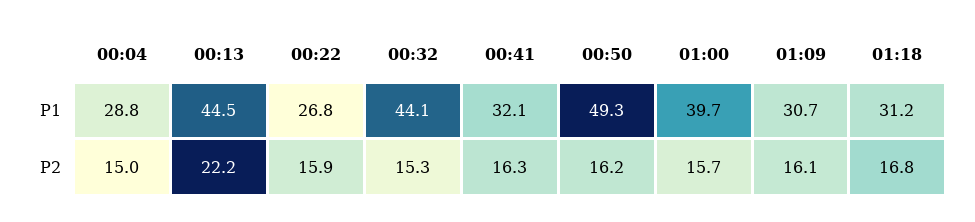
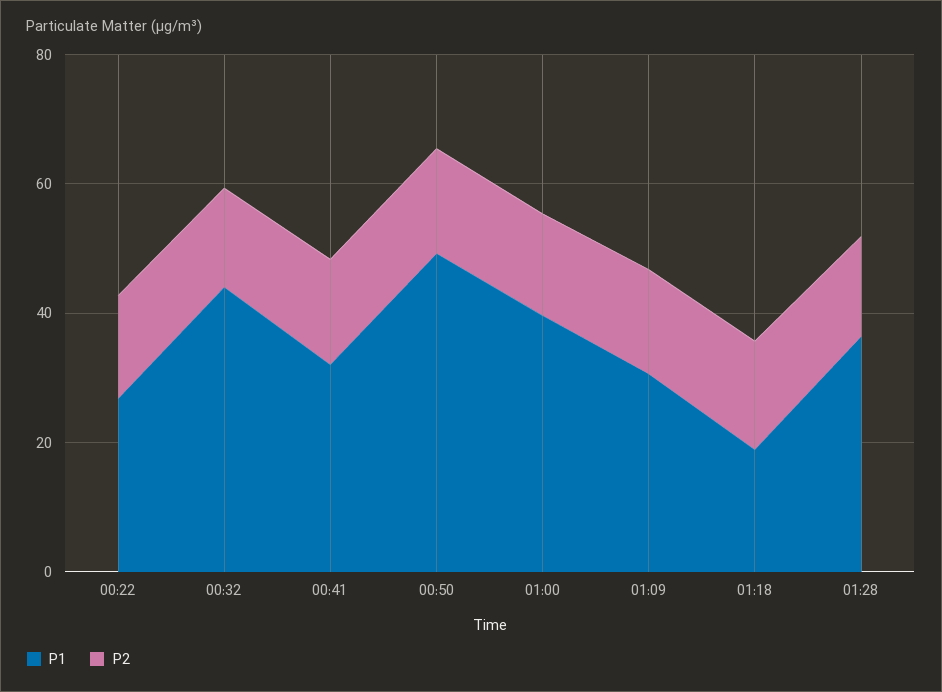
P1, 00:04: 28.8 -> none
P1, 00:13: 44.5 -> none
P1, 01:18: 31.2 -> 20
P2, 00:04: 15 -> none
P2, 00:13: 22.2 -> none
P1, 01:28: none -> 35
P2, 01:28: none -> 15

